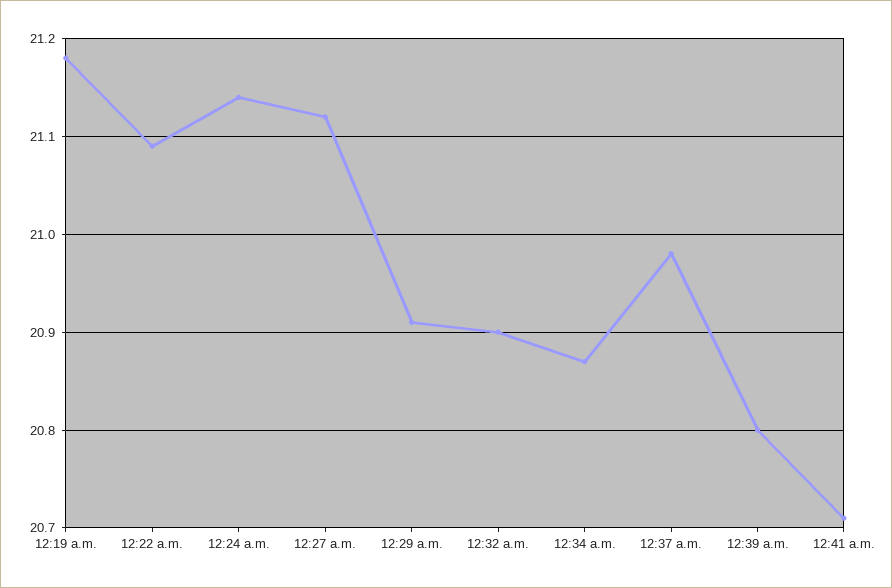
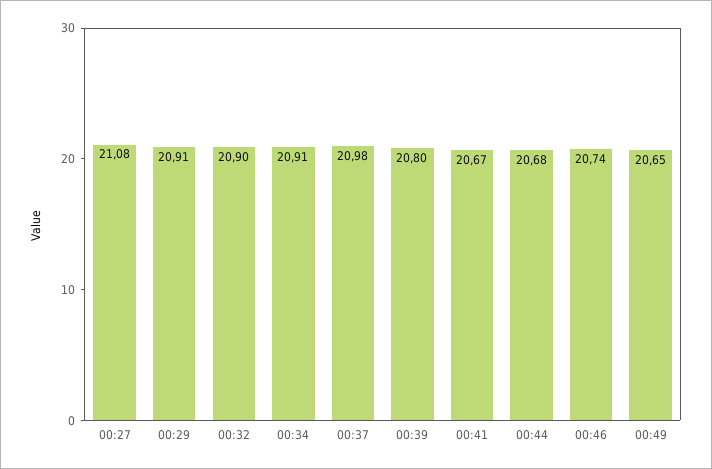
12:19 a.m.: 21.18 -> none
12:22 a.m.: 21.09 -> none
12:24 a.m.: 21.14 -> none
12:27 a.m.: 21.12 -> 21.08
12:34 a.m.: 20.87 -> 20.91
12:41 a.m.: 20.71 -> 20.67
00:44: none -> 20.68
00:46: none -> 20.74
00:49: none -> 20.65

